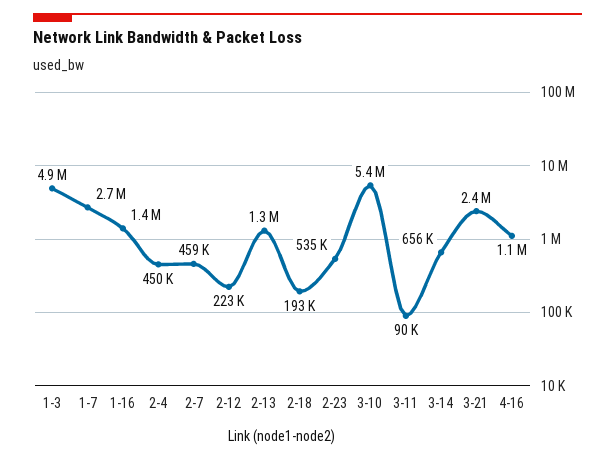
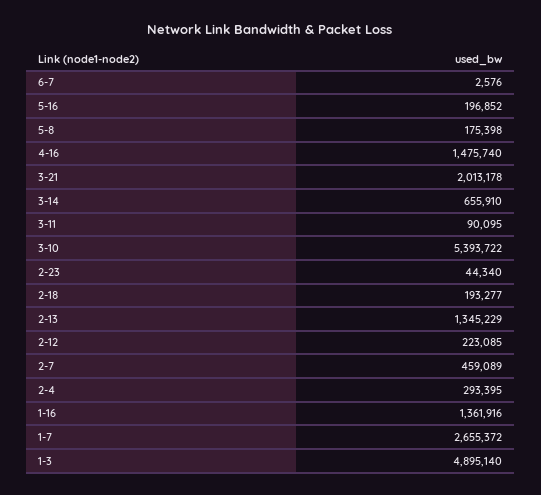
2-4: 450000 -> 293395
2-23: 535000 -> 44340
3-21: 2400000 -> 2013178
4-16: 1100000 -> 1475740
6-7: none -> 2576
5-16: none -> 196852
5-8: none -> 175398

